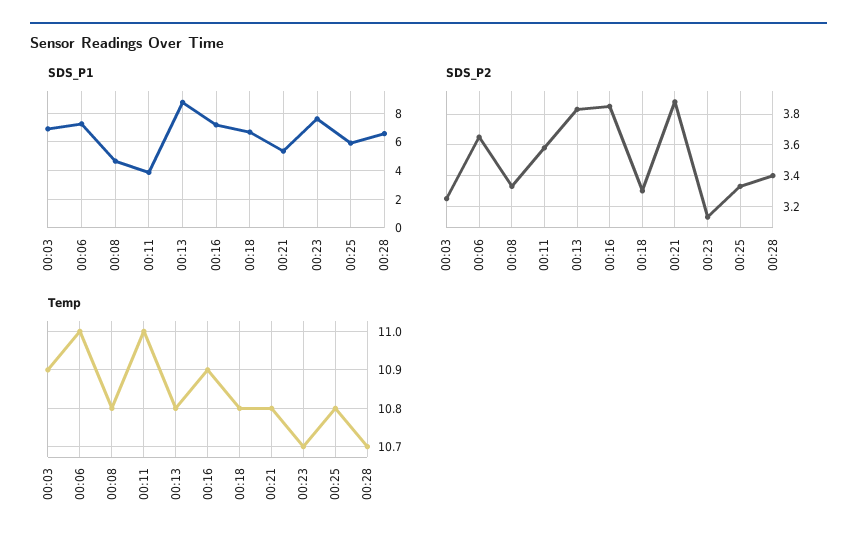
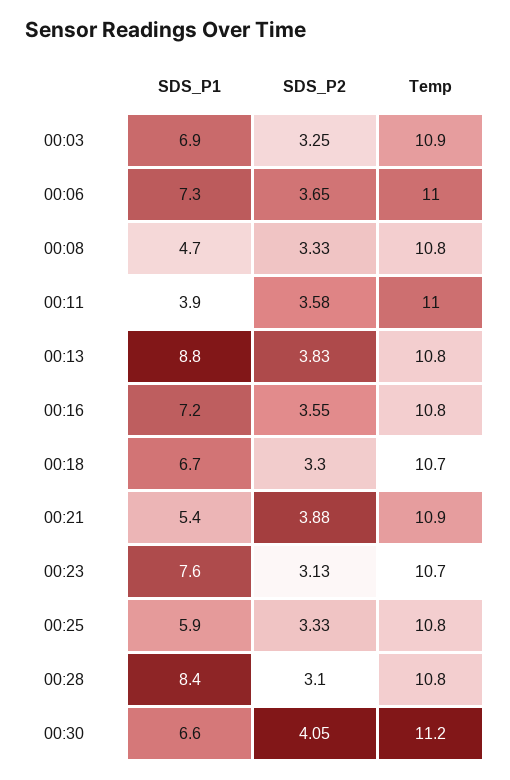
SDS_P1, 00:28: 6.5 -> 8.4
SDS_P2, 00:16: 3.85 -> 3.55
SDS_P2, 00:28: 3.4 -> 3.1
Temp, 00:16: 10.9 -> 10.8
Temp, 00:18: 10.8 -> 10.7
Temp, 00:21: 10.8 -> 10.9
Temp, 00:28: 10.7 -> 10.8
SDS_P1, 00:30: none -> 6.6
SDS_P2, 00:30: none -> 4.05
Temp, 00:30: none -> 11.2

